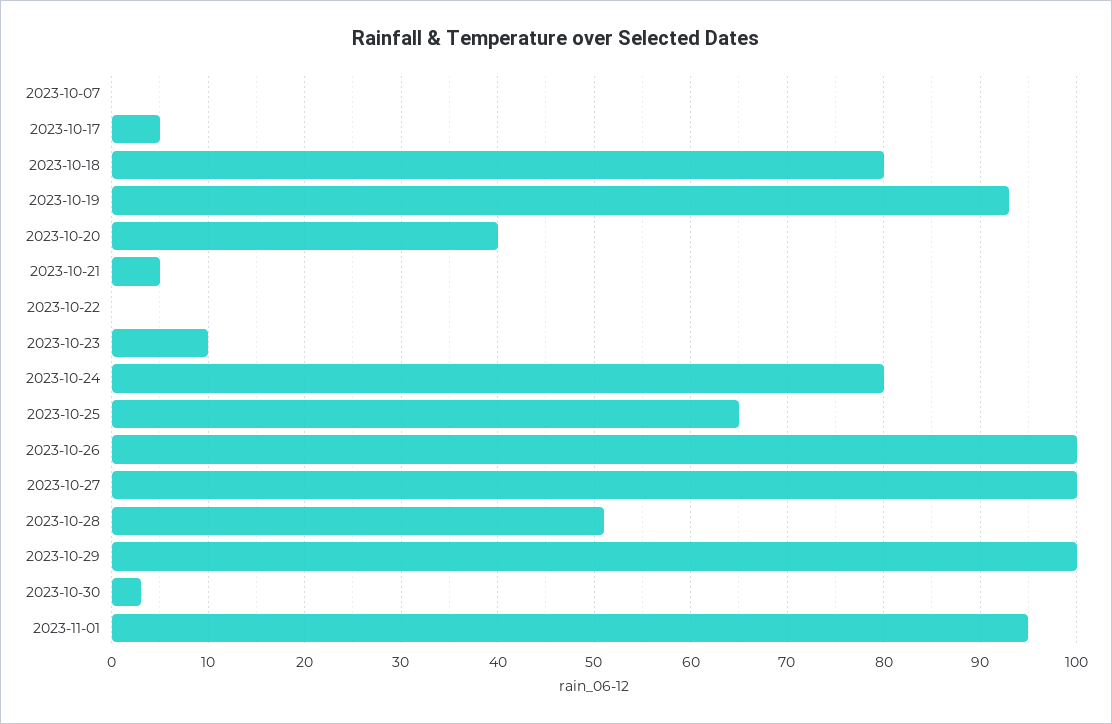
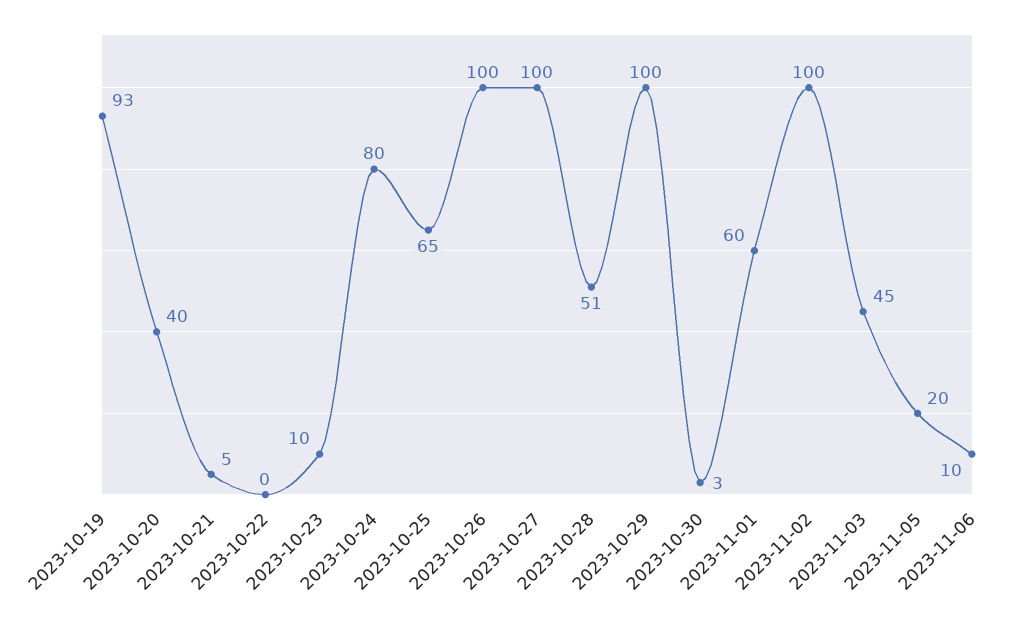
2023-10-07: 0 -> none
2023-10-17: 5 -> none
2023-10-18: 80 -> none
2023-11-01: 95 -> 60
2023-11-02: none -> 100
2023-11-03: none -> 45
2023-11-05: none -> 20
2023-11-06: none -> 10

